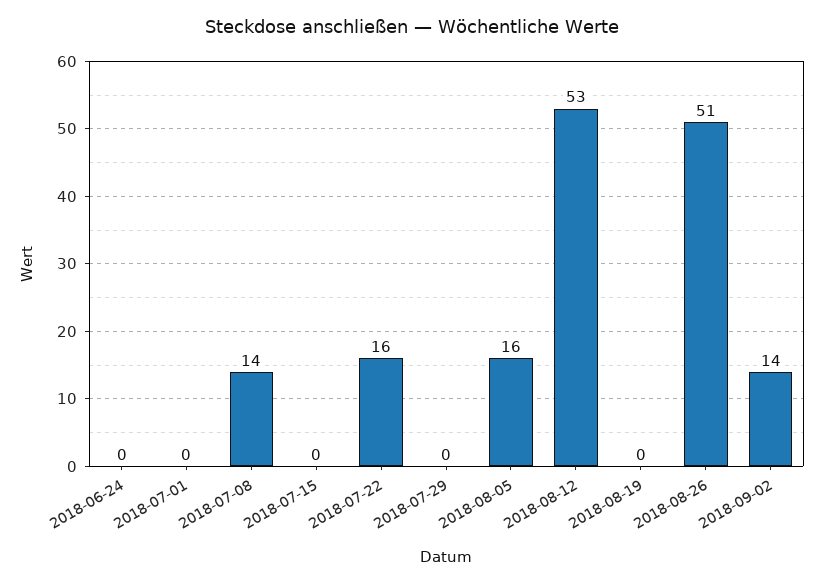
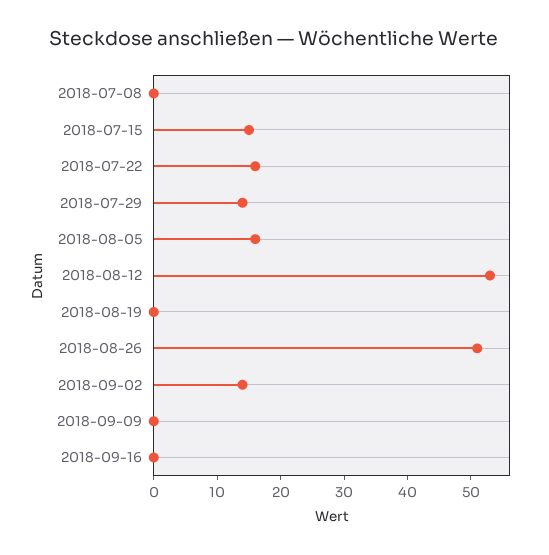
2018-06-24: 0 -> none
2018-07-01: 0 -> none
2018-07-08: 14 -> 0
2018-07-15: 0 -> 15
2018-07-29: 0 -> 15
2018-09-09: none -> 0
2018-09-16: none -> 0

